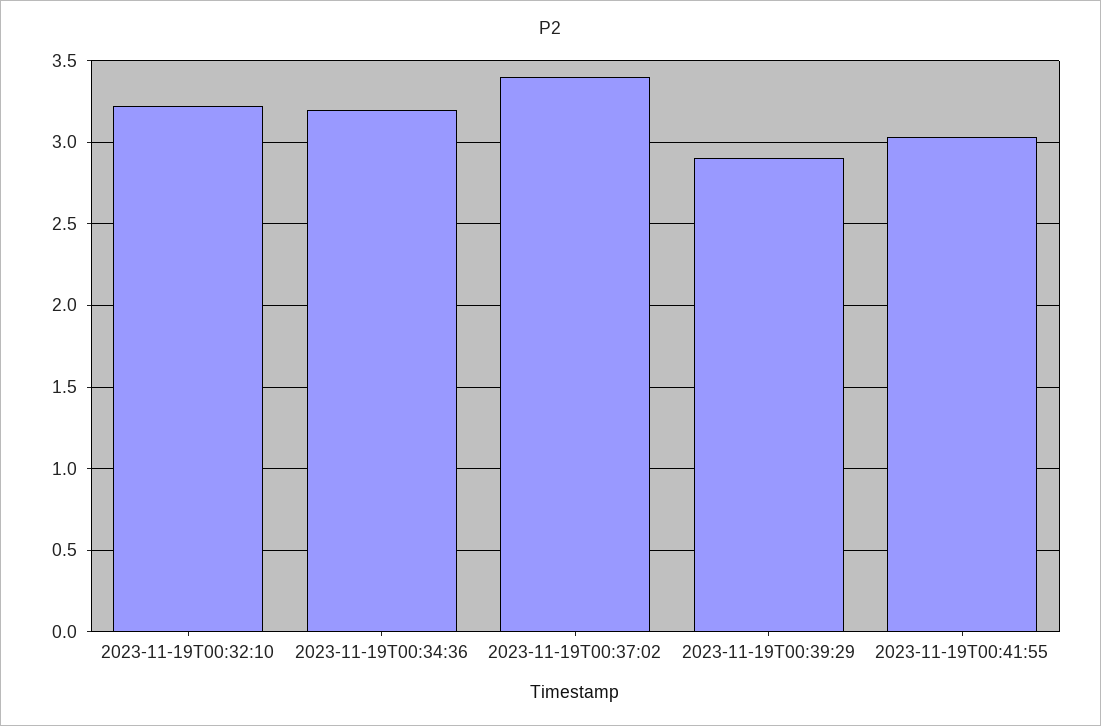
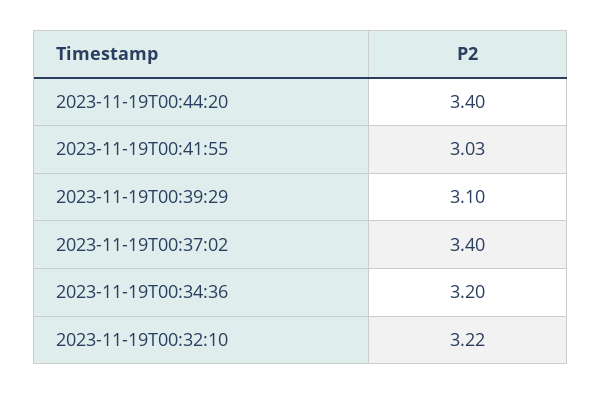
2023-11-19T00:39:29: 2.9 -> 3.1
2023-11-19T00:44:20: none -> 3.4

